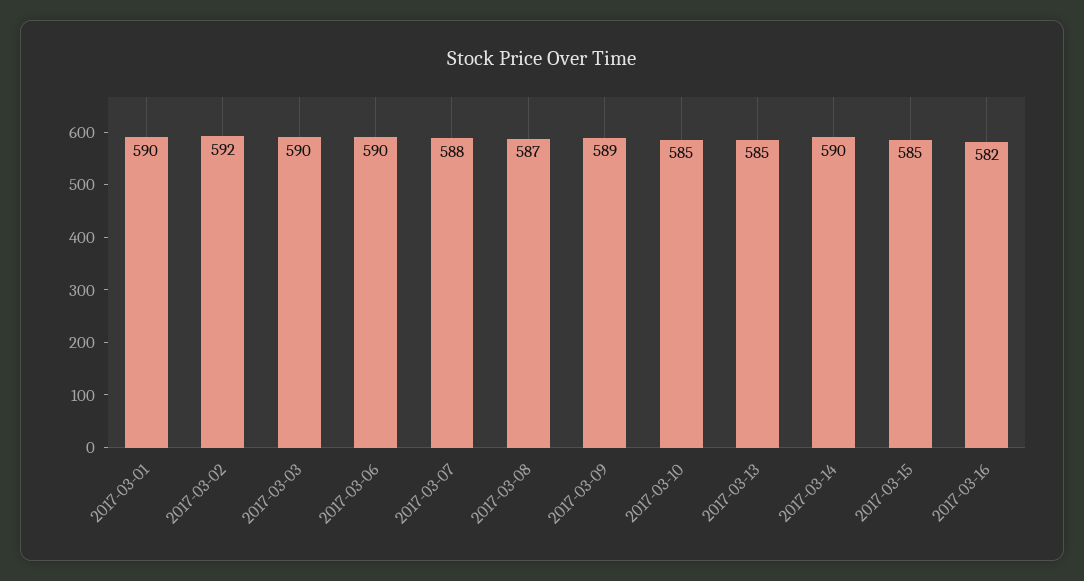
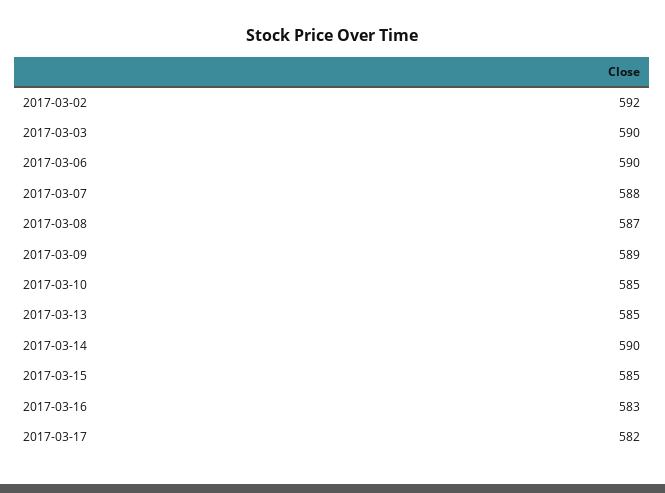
2017-03-01: 590 -> none
2017-03-16: 582 -> 583
2017-03-17: none -> 582

